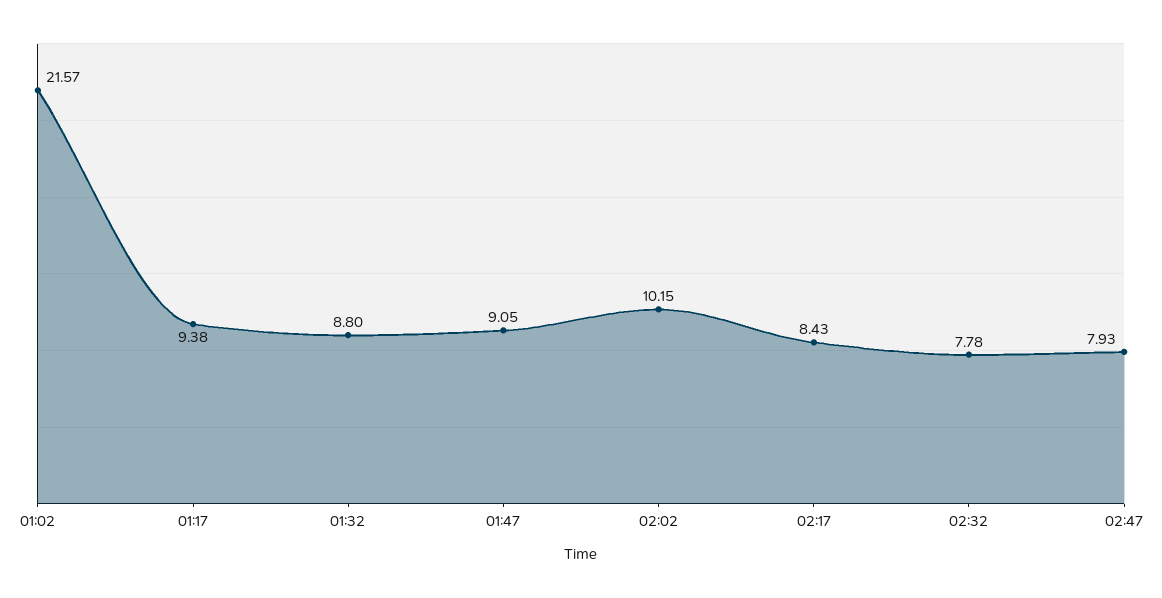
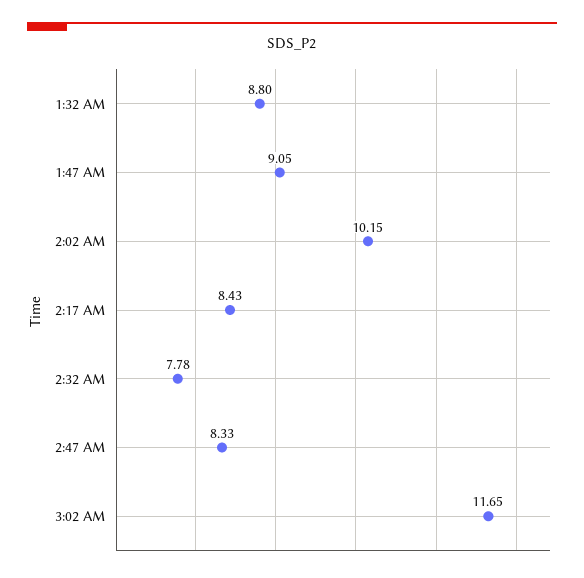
01:02: 21.57 -> none
01:17: 9.38 -> none
02:47: 7.93 -> 8.33
3:02 AM: none -> 11.65

